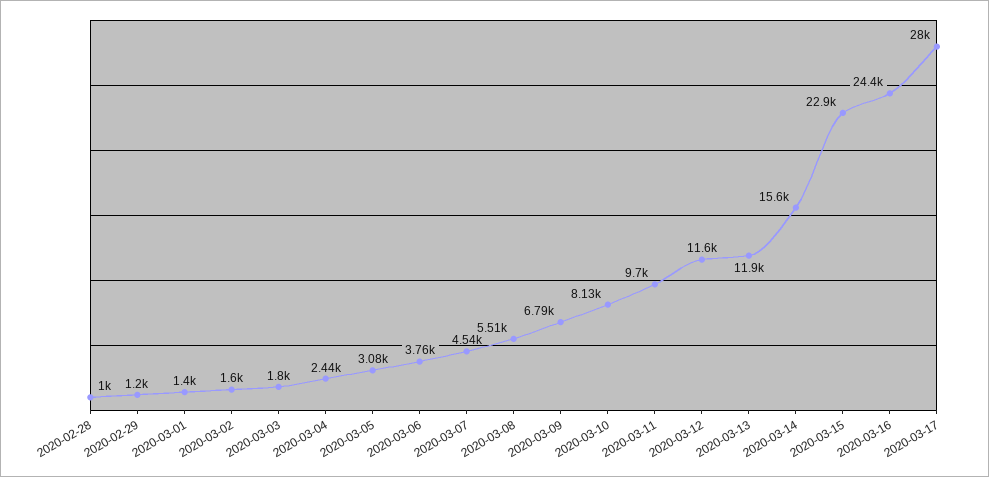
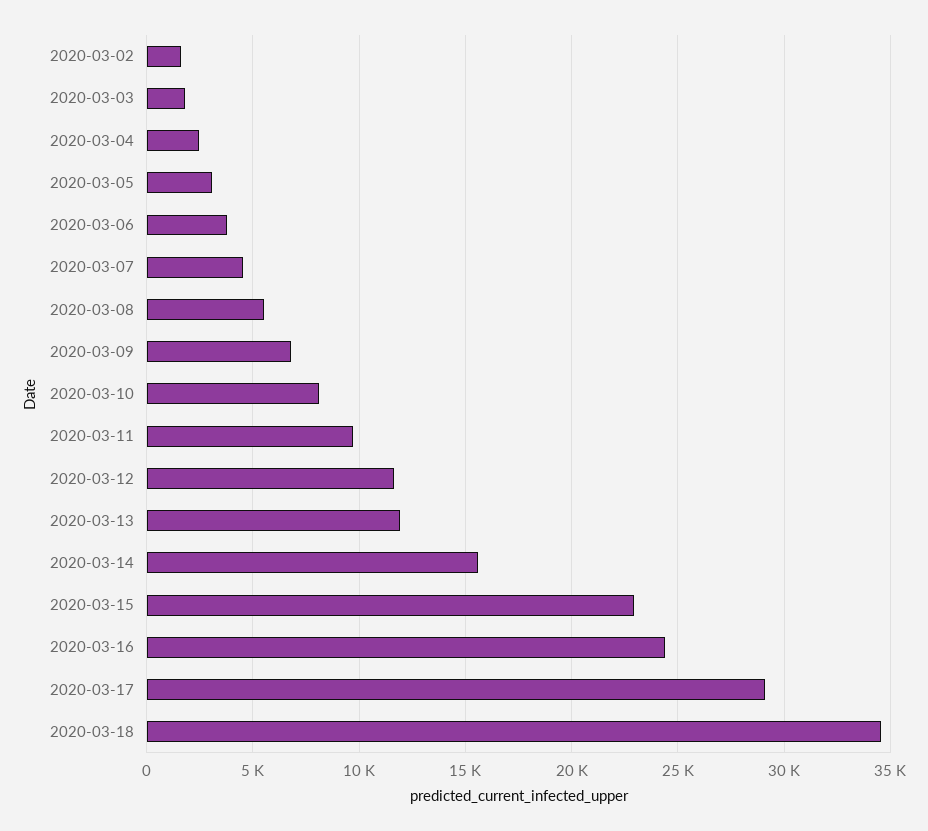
2020-02-28: 1000 -> none
2020-02-29: 1200 -> none
2020-03-01: 1400 -> none
2020-03-17: 28000 -> 29000
2020-03-18: none -> 34500

